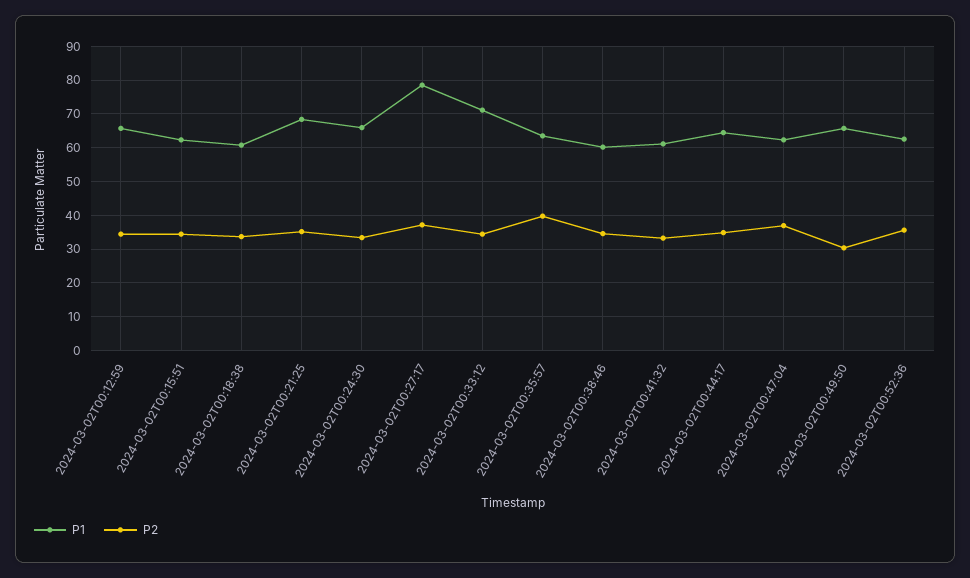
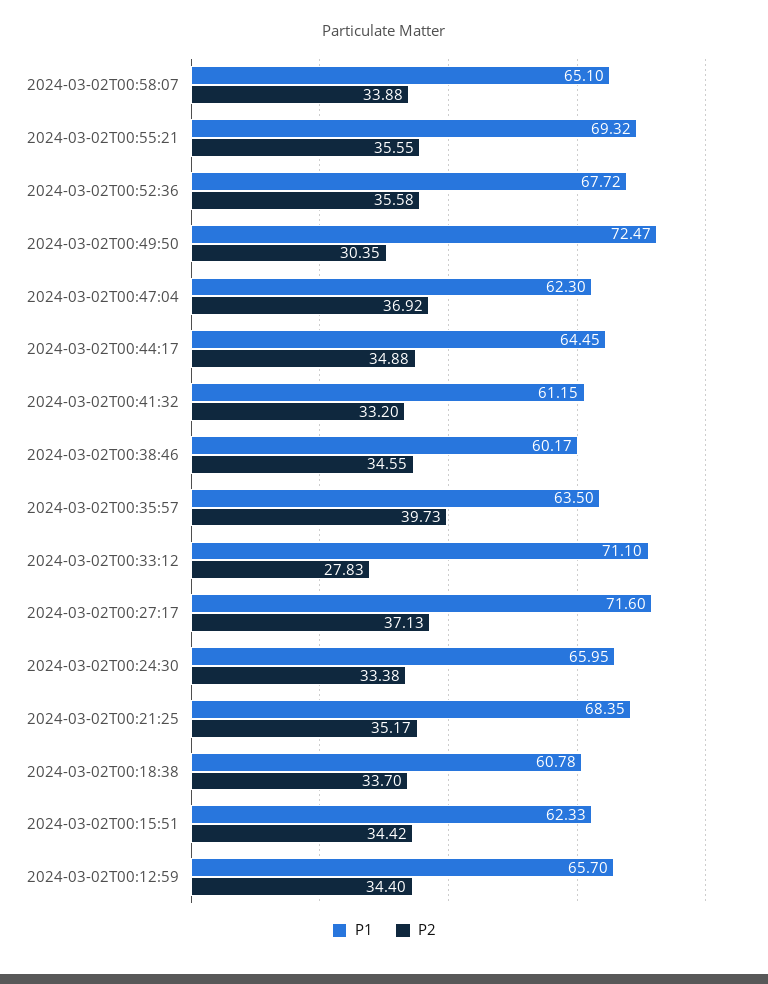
P1, 2024-03-02T00:27:17: 78 -> 71.6
P2, 2024-03-02T00:33:12: 34 -> 27.83
P1, 2024-03-02T00:49:50: 66 -> 72.47
P1, 2024-03-02T00:52:36: 62 -> 67.72
P1, 2024-03-02T00:58:07: none -> 65.1
P2, 2024-03-02T00:58:07: none -> 33.88
P1, 2024-03-02T00:55:21: none -> 69.32
P2, 2024-03-02T00:55:21: none -> 35.55

